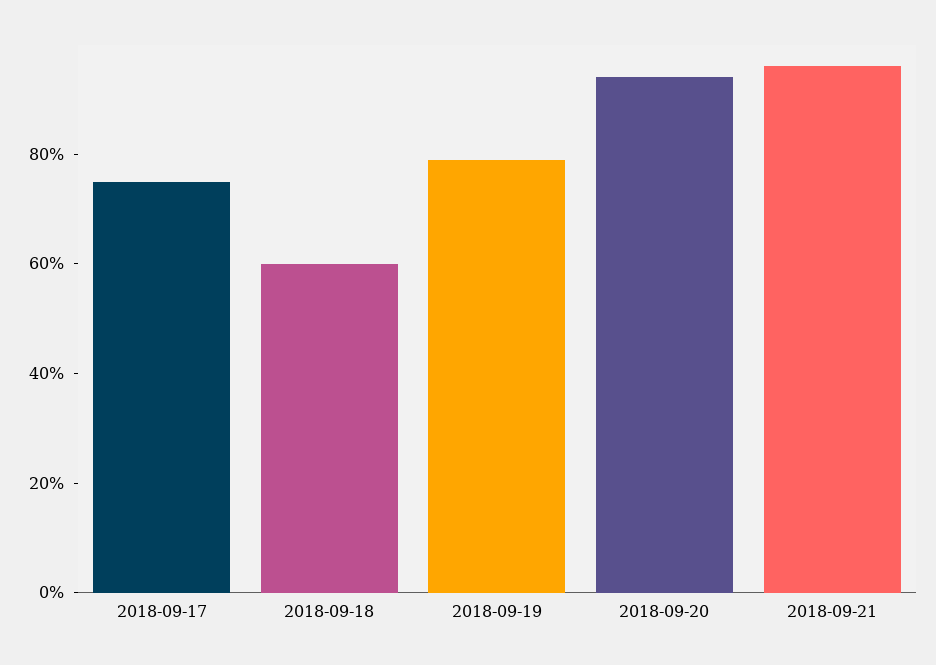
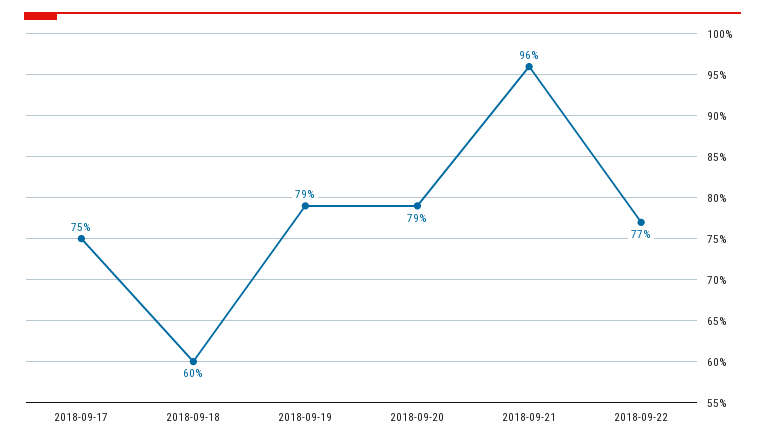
2018-09-20: 95 -> 79
2018-09-22: none -> 77

